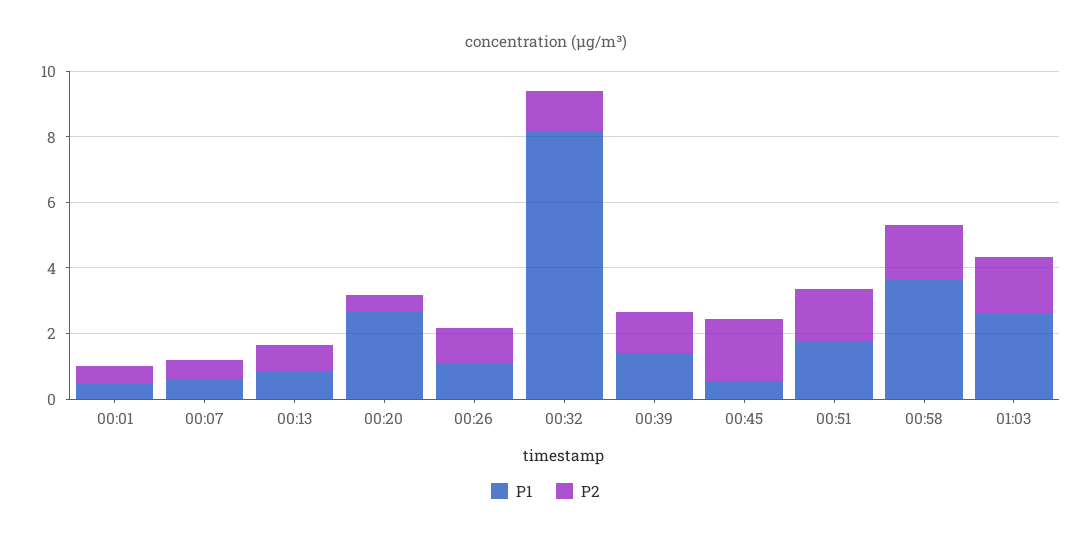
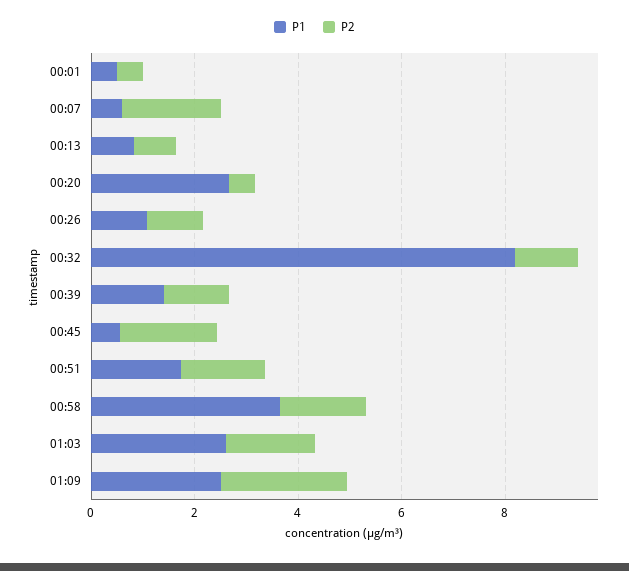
P2, 00:07: 0.5 -> 2
P1, 01:09: none -> 2.5
P2, 01:09: none -> 2.5

